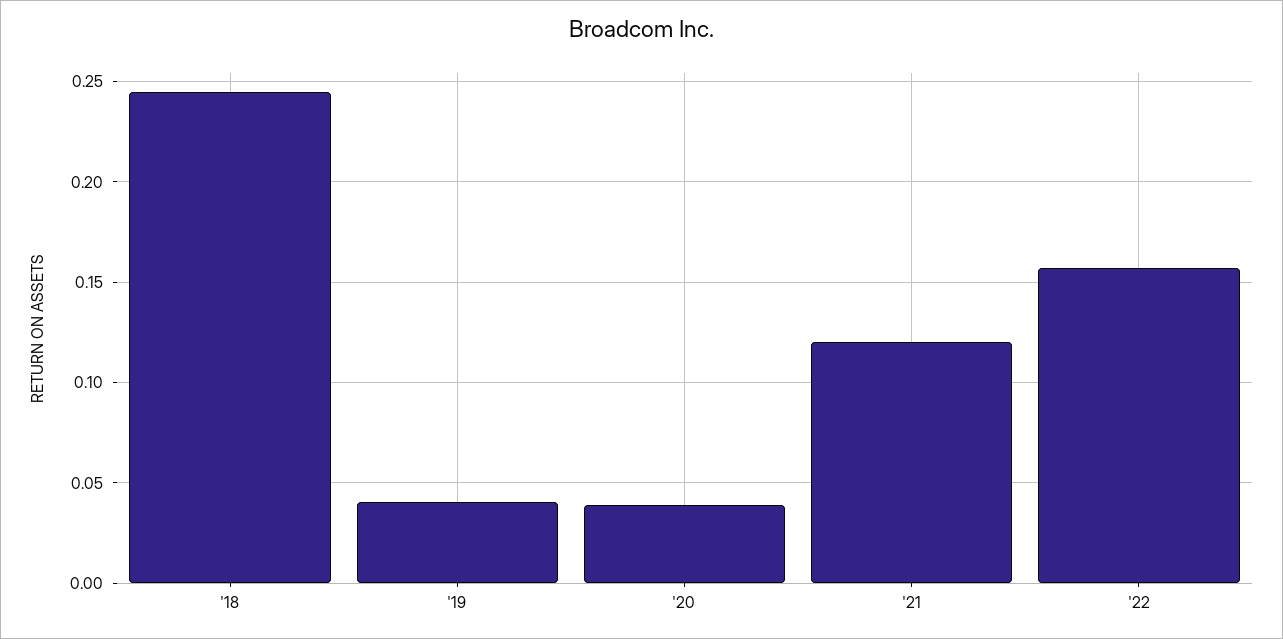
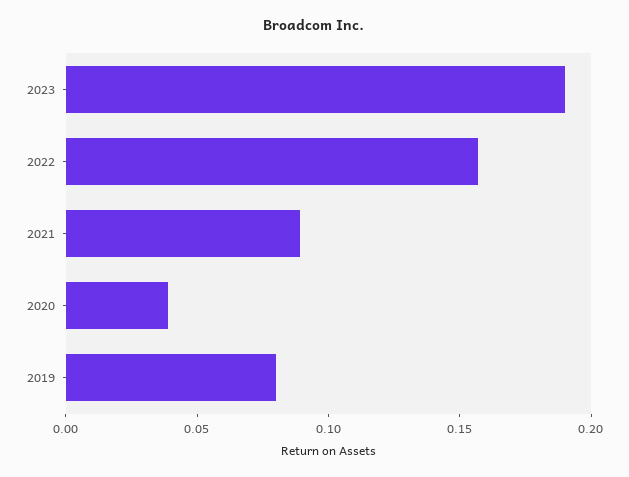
'18: 0.245 -> none
'19: 0.04 -> 0.08
'21: 0.12 -> 0.09
2023: none -> 0.19

